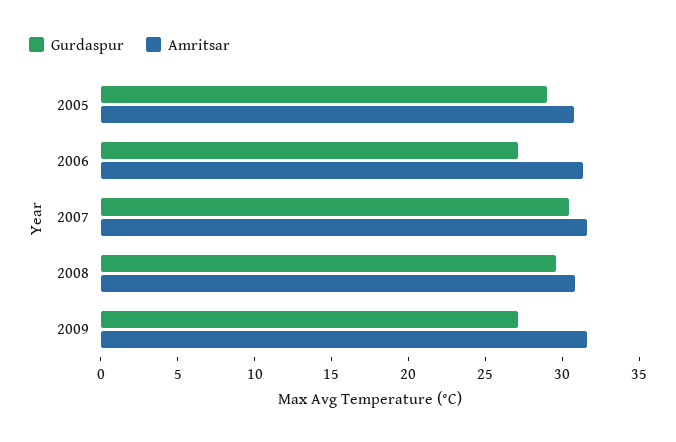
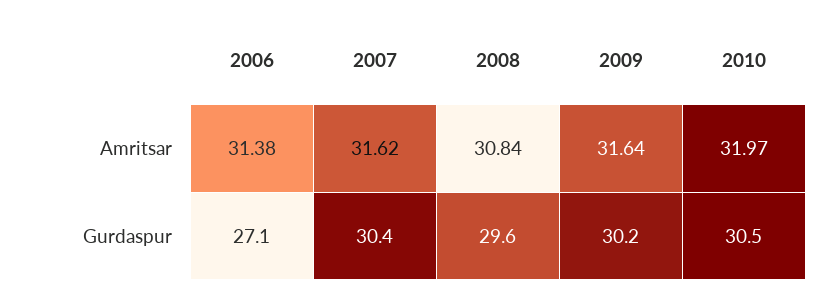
Gurdaspur, 2005: 29 -> none
Amritsar, 2005: 31 -> none
Gurdaspur, 2009: 27 -> 30.2
Amritsar, 2010: none -> 31.97
Gurdaspur, 2010: none -> 30.5

